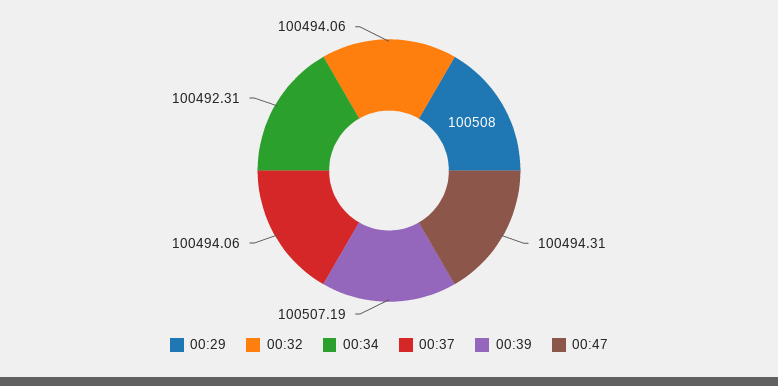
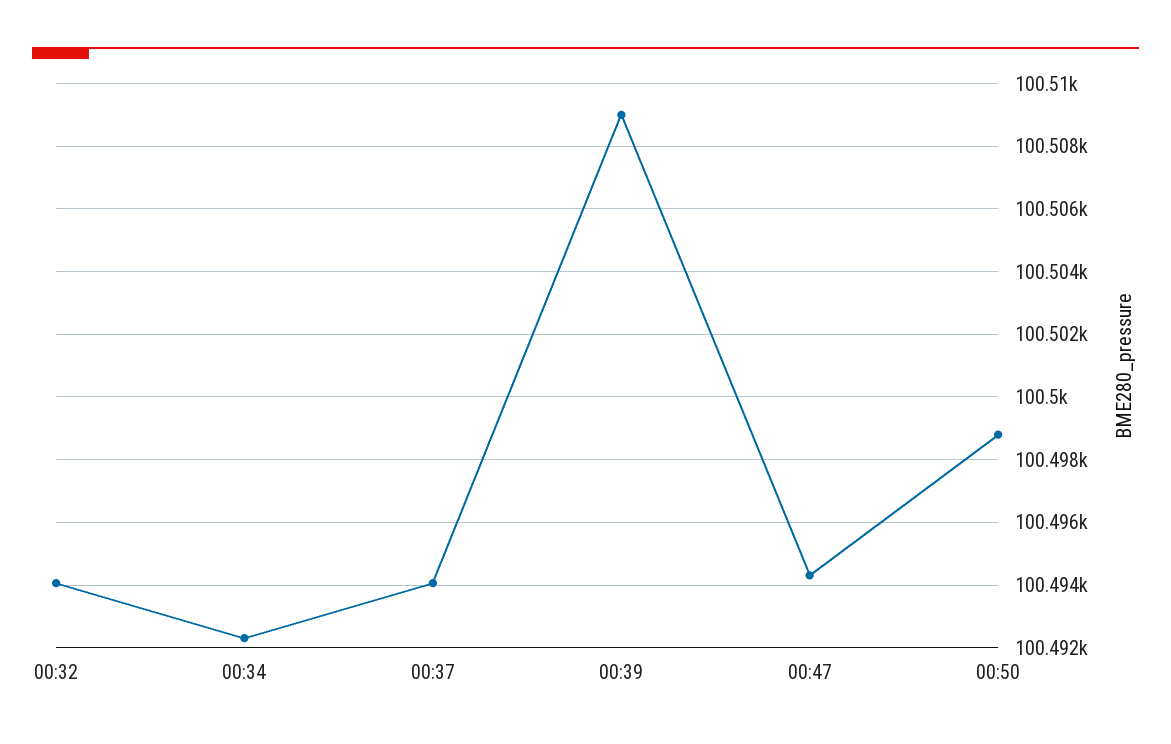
00:29: 100508 -> none
00:39: 100507.19 -> 100509
00:50: none -> 100498.8

